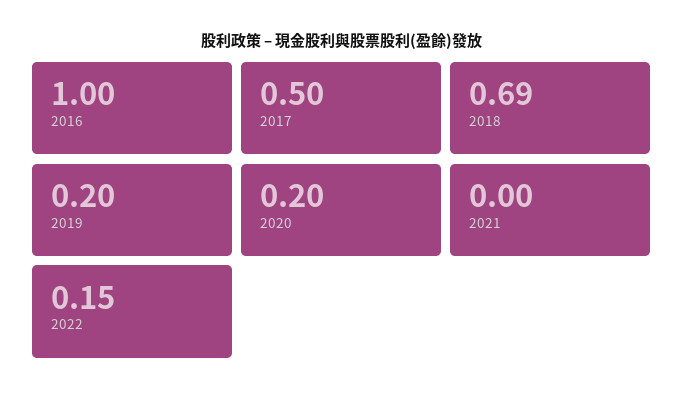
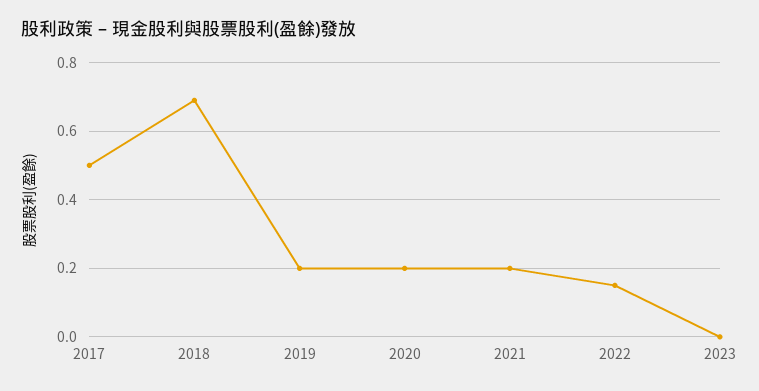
2016: 1 -> none
2021: 0 -> 0.2
2023: none -> 0

